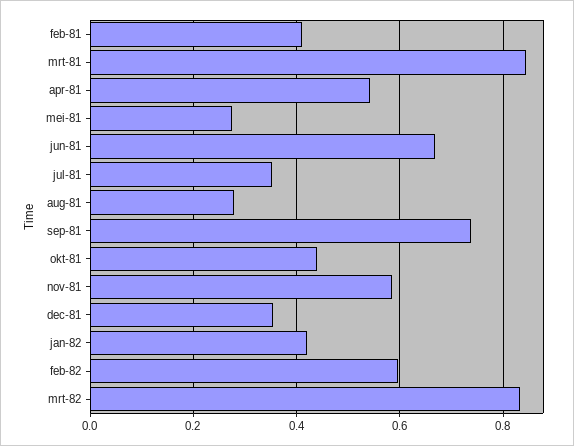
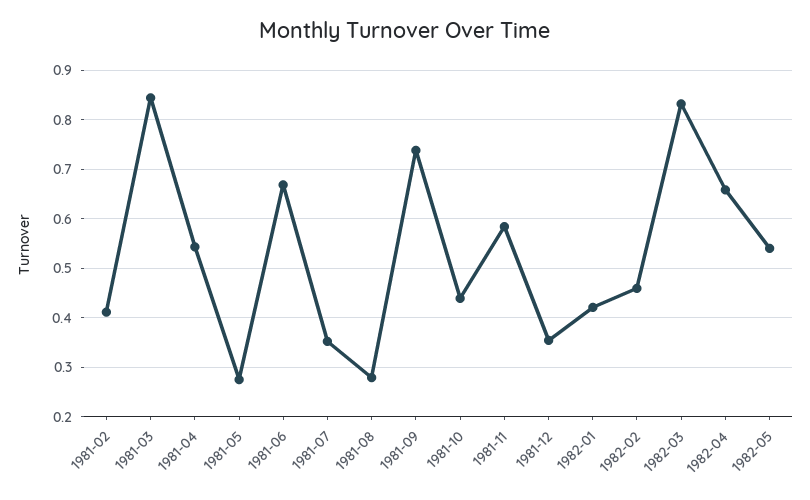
feb-82: 0.6 -> 0.46
1982-04: none -> 0.66
1982-05: none -> 0.54

